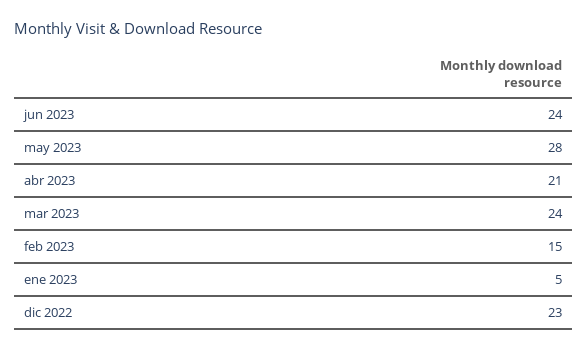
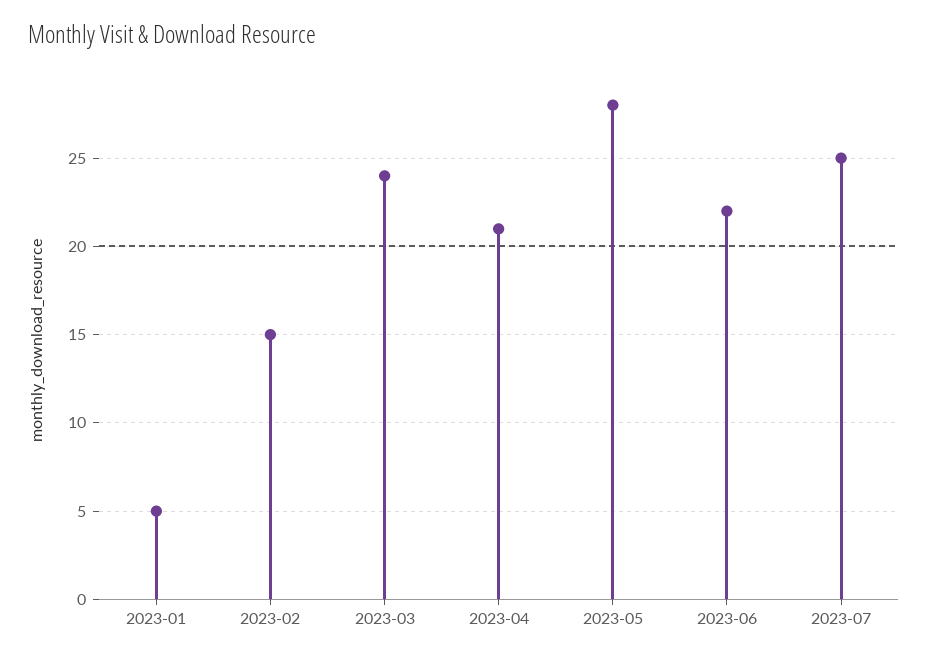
jun 2023: 24 -> 22
dic 2022: 23 -> none
2023-07: none -> 25

